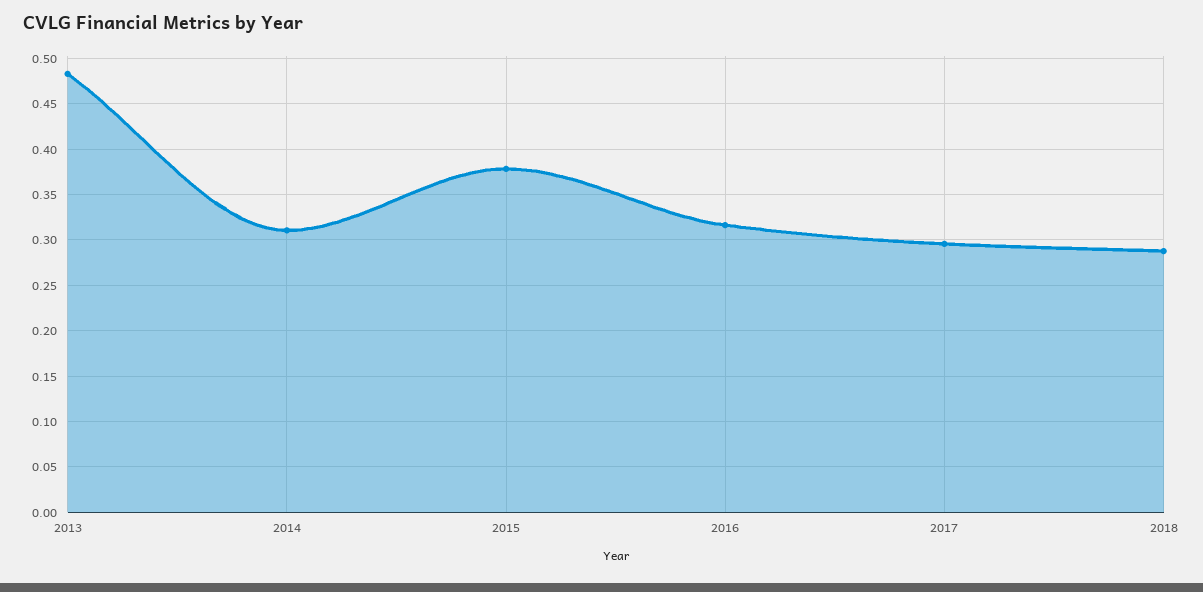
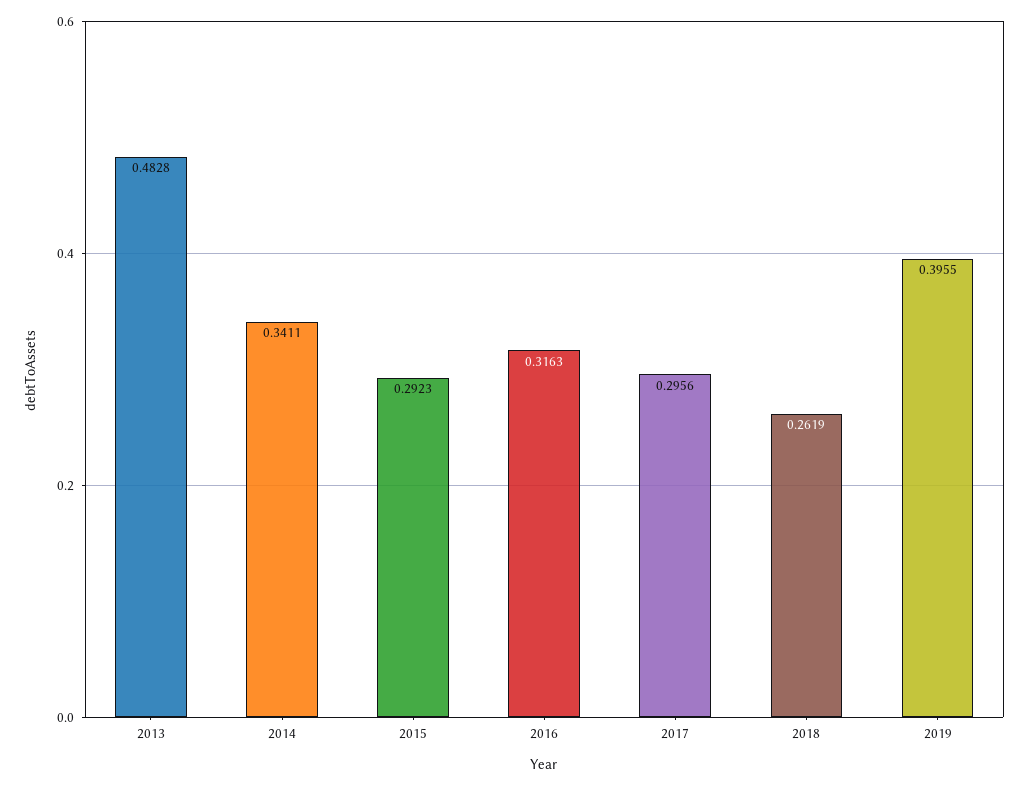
2014: 0.31 -> 0.3411
2015: 0.38 -> 0.2923
2018: 0.29 -> 0.2619
2019: none -> 0.3955

